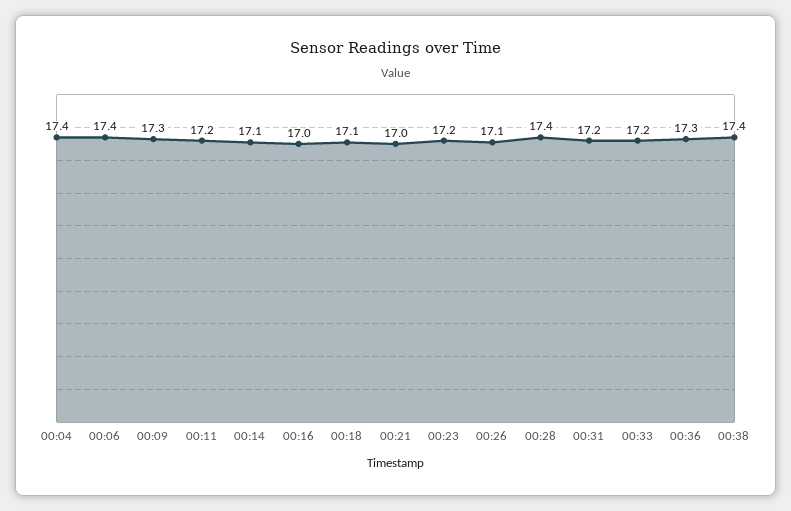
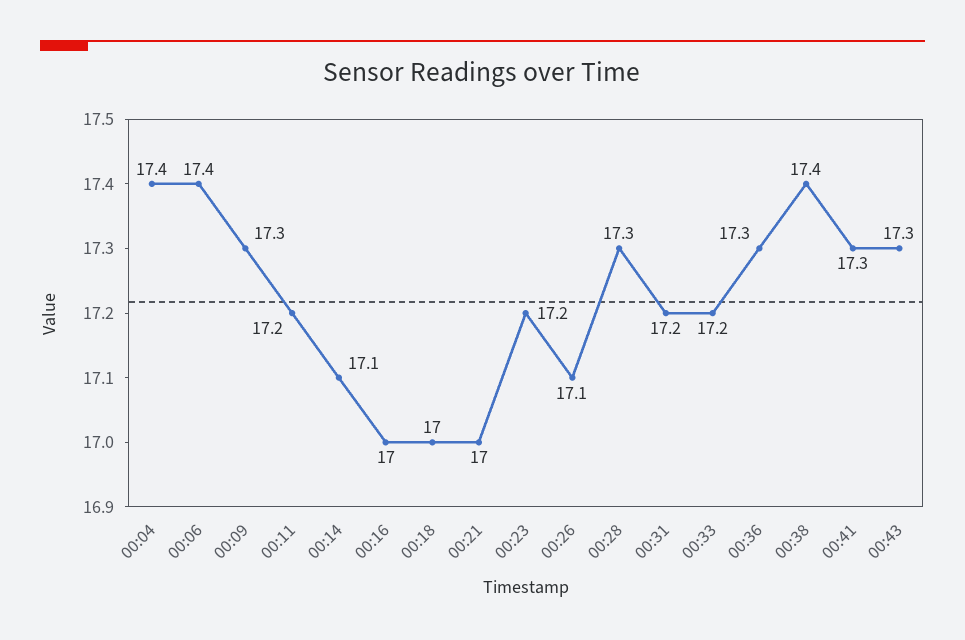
00:18: 17.1 -> 17
00:28: 17.4 -> 17.3
00:41: none -> 17.3
00:43: none -> 17.3

